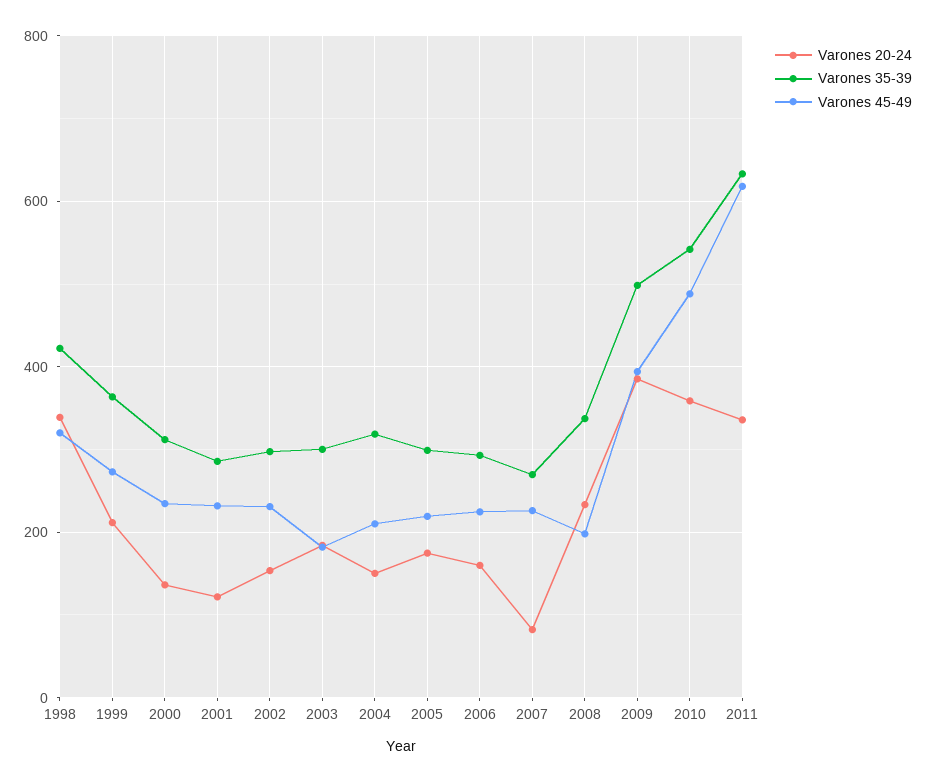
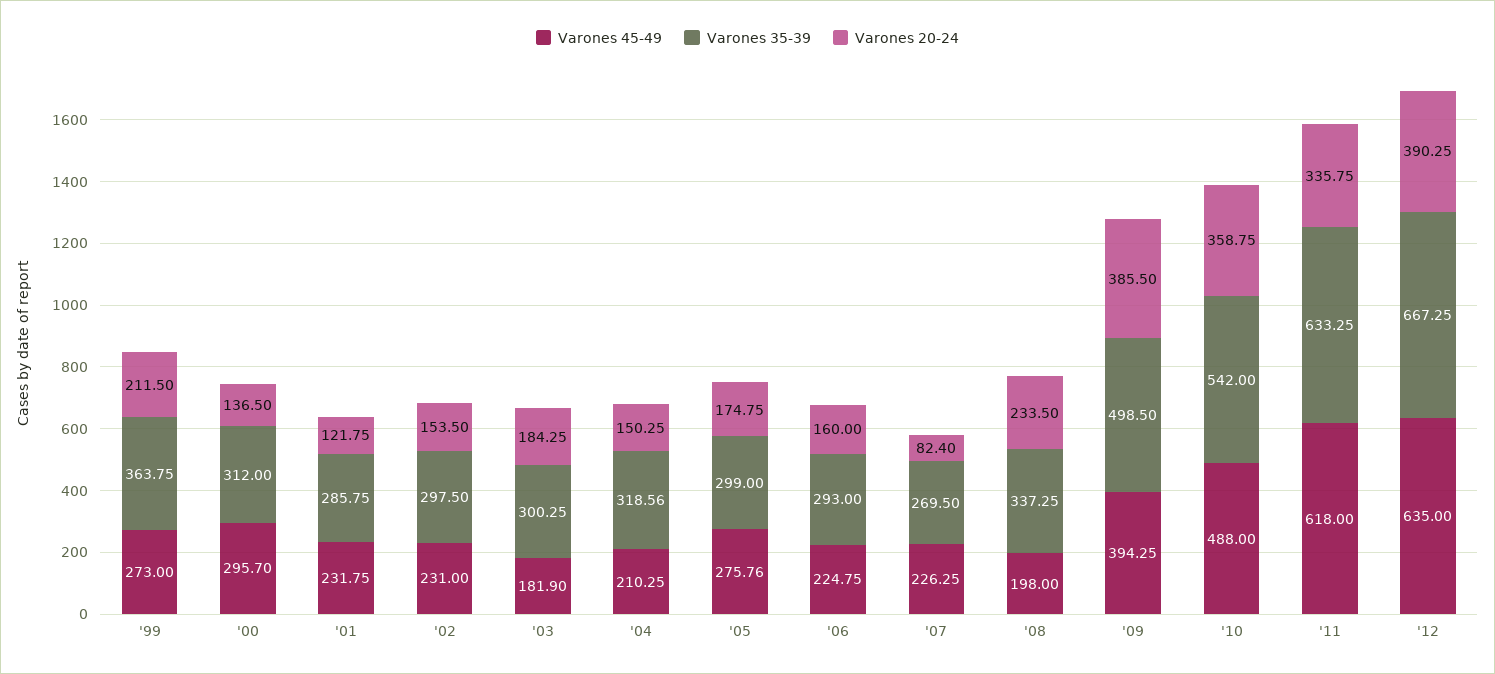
Varones 20-24, 1998: 340 -> none
Varones 35-39, 1998: 420 -> none
Varones 45-49, 1998: 320 -> none
Varones 45-49, 2000: 240 -> 295.7
Varones 45-49, 2005: 220 -> 275.76
Varones 45-49, '12: none -> 635
Varones 35-39, '12: none -> 667.25
Varones 20-24, '12: none -> 390.25

